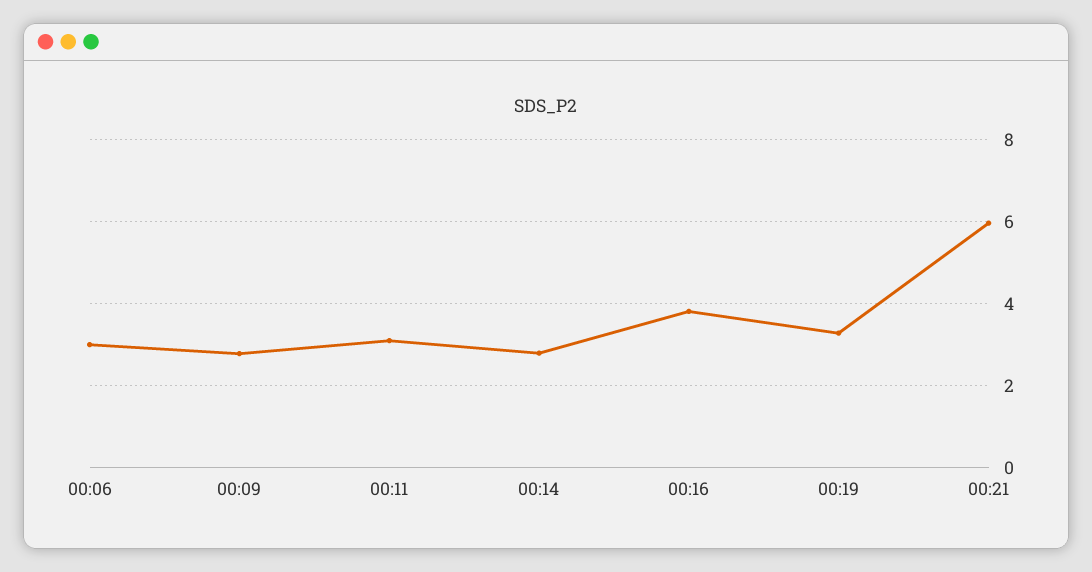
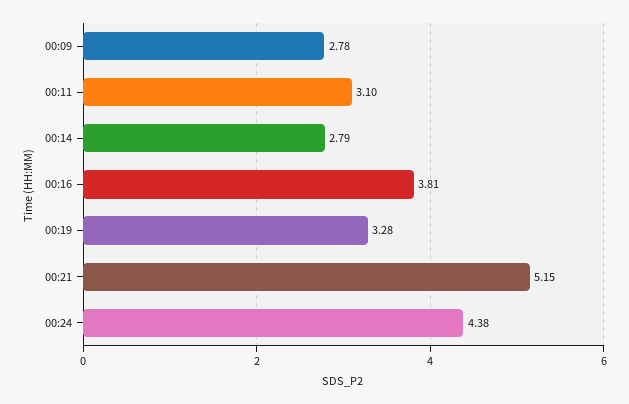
00:06: 3 -> none
00:21: 6 -> 5.15
00:24: none -> 4.38

